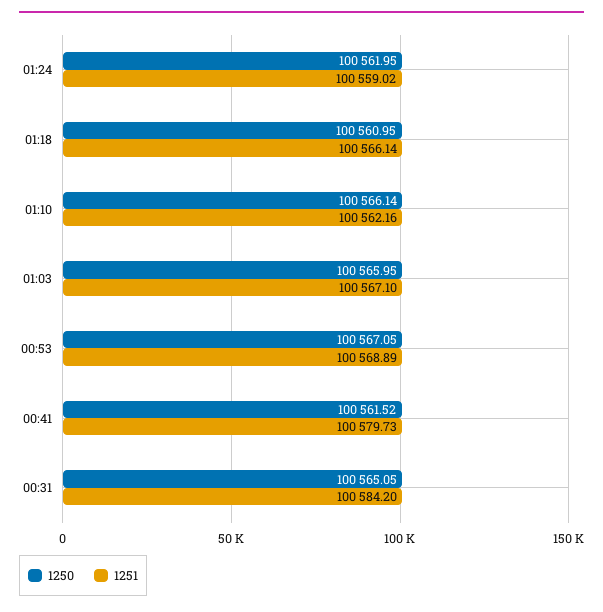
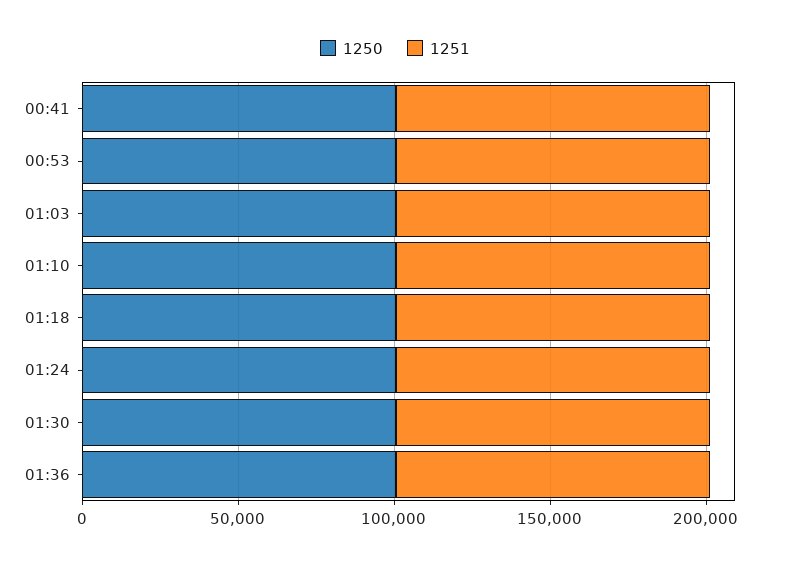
1250, 00:31: 100565.05 -> none
1251, 00:31: 100584.2 -> none
1250, 01:30: none -> 100000
1251, 01:30: none -> 100000
1250, 01:36: none -> 100000
1251, 01:36: none -> 100000

